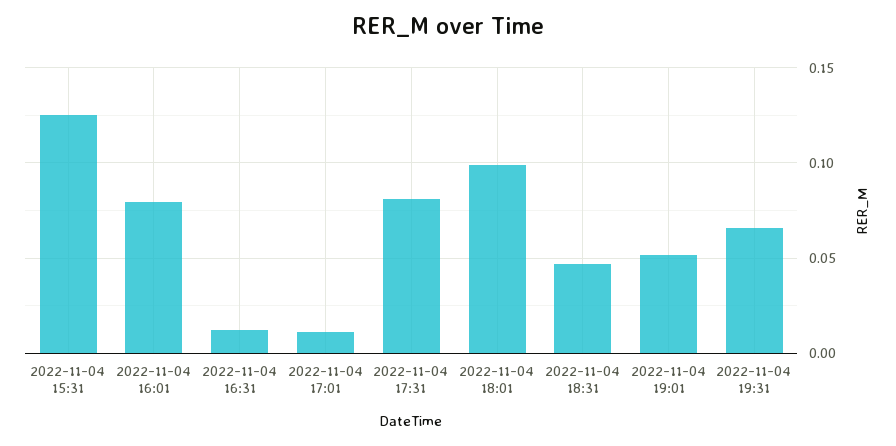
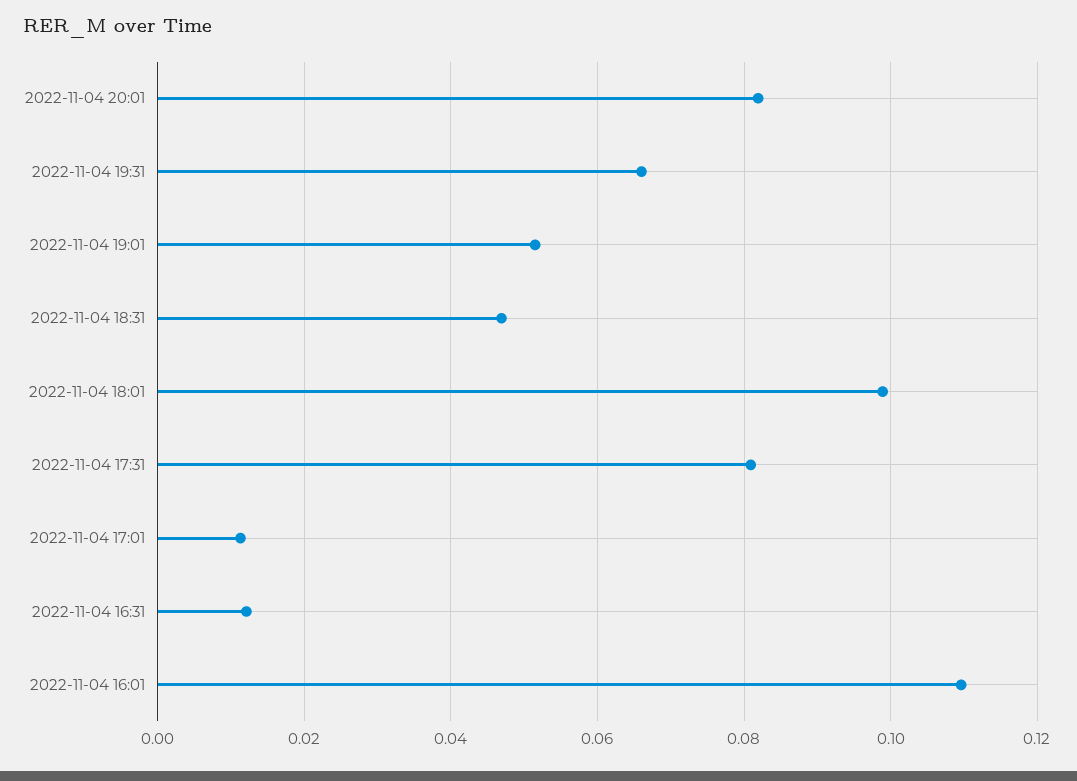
2022-11-04 15:31: 0.125 -> none
2022-11-04 16:01: 0.08 -> 0.11
2022-11-04 20:01: none -> 0.082

